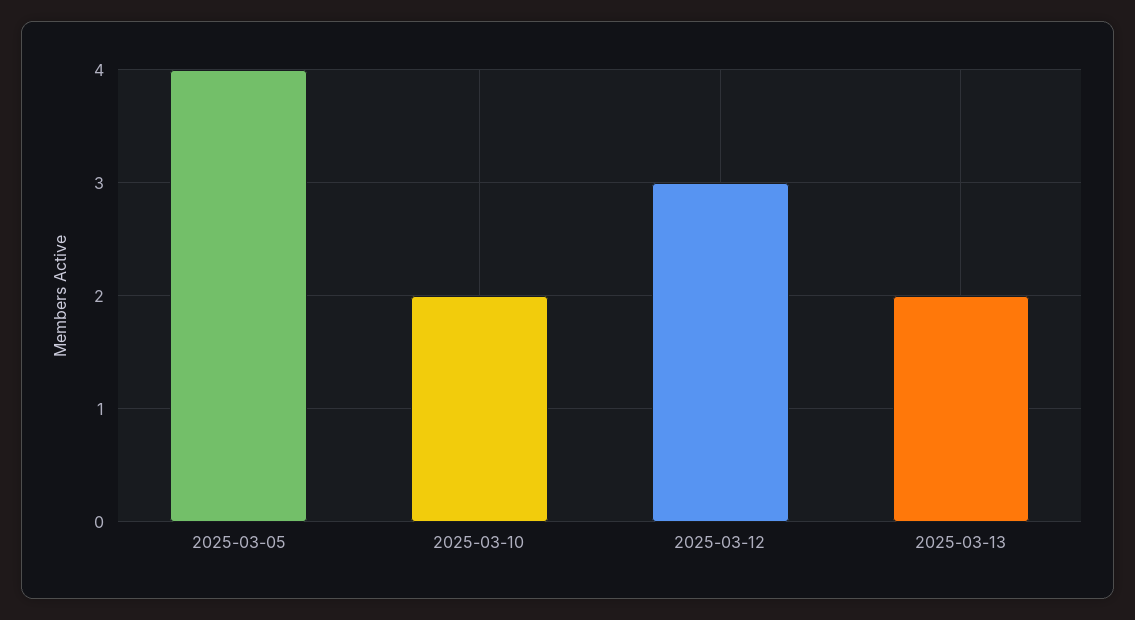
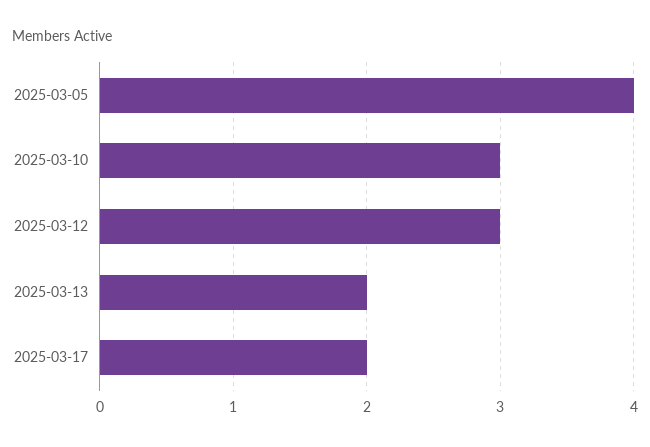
2025-03-10: 2 -> 3
2025-03-17: none -> 2

